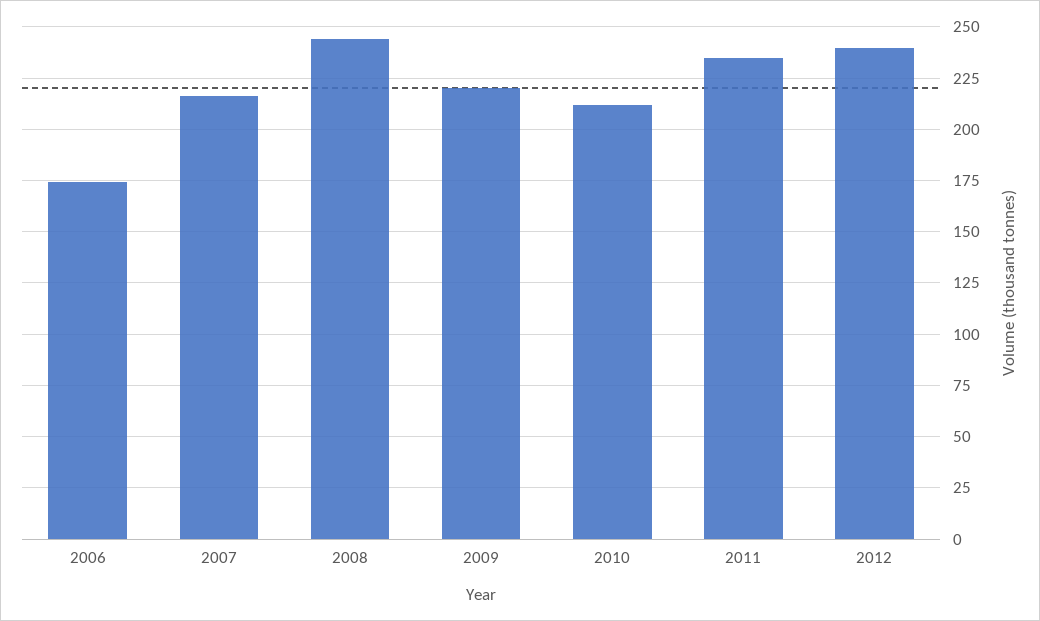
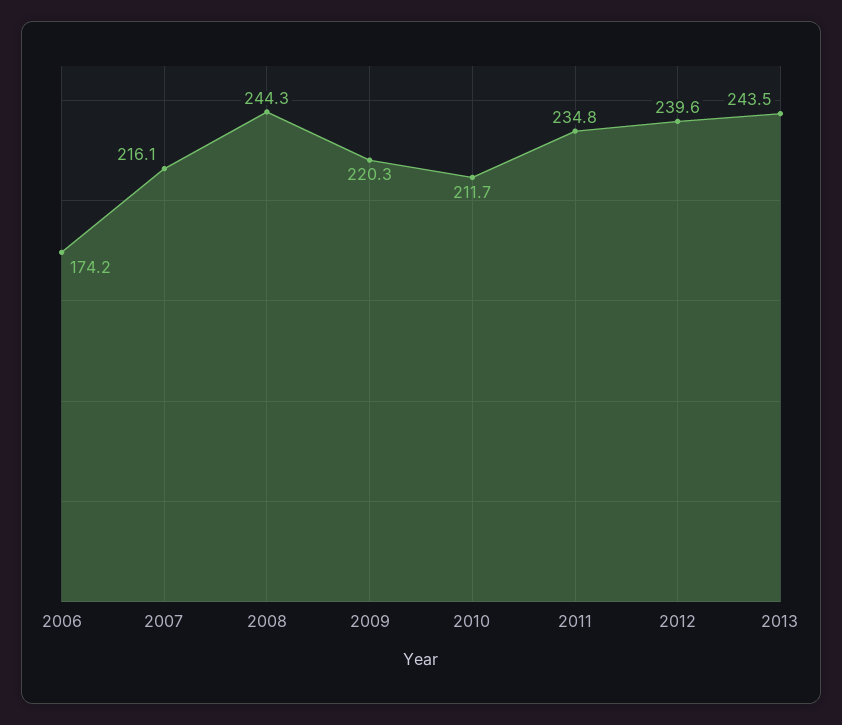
2013: none -> 243.5

